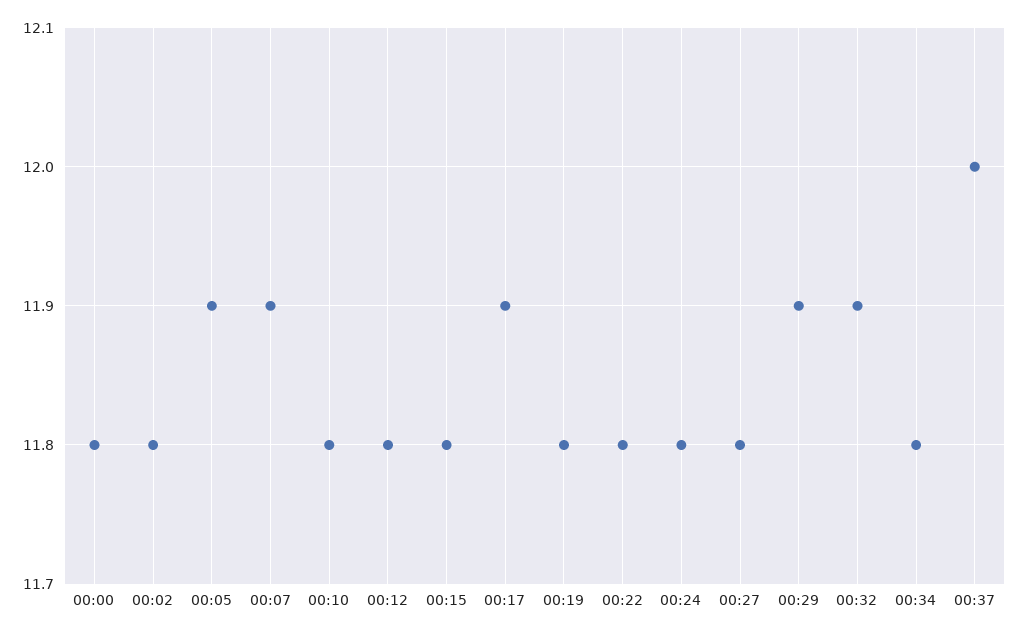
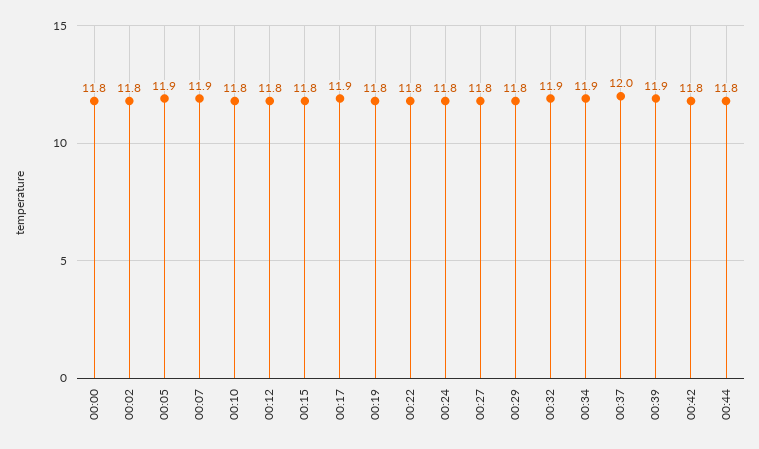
00:29: 11.9 -> 11.8
00:34: 11.8 -> 11.9
00:39: none -> 11.9
00:42: none -> 11.8
00:44: none -> 11.8

